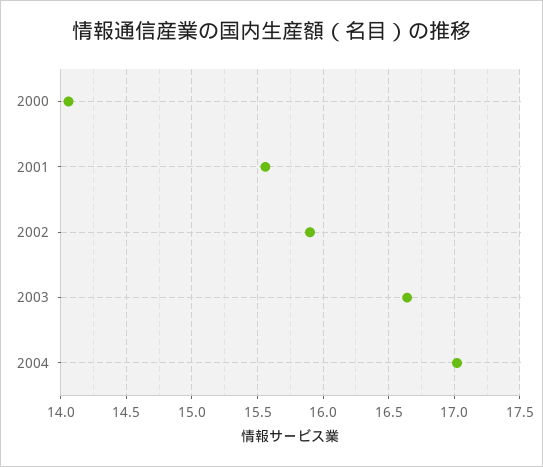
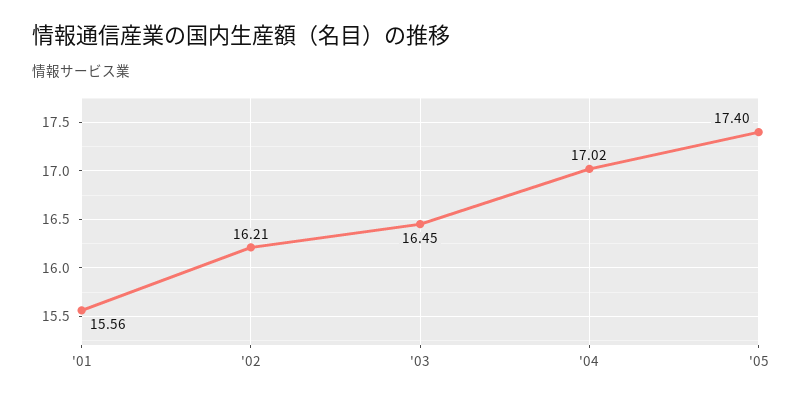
2000: 14.05 -> none
2002: 15.9 -> 16.21
2003: 16.65 -> 16.45
'05: none -> 17.4

